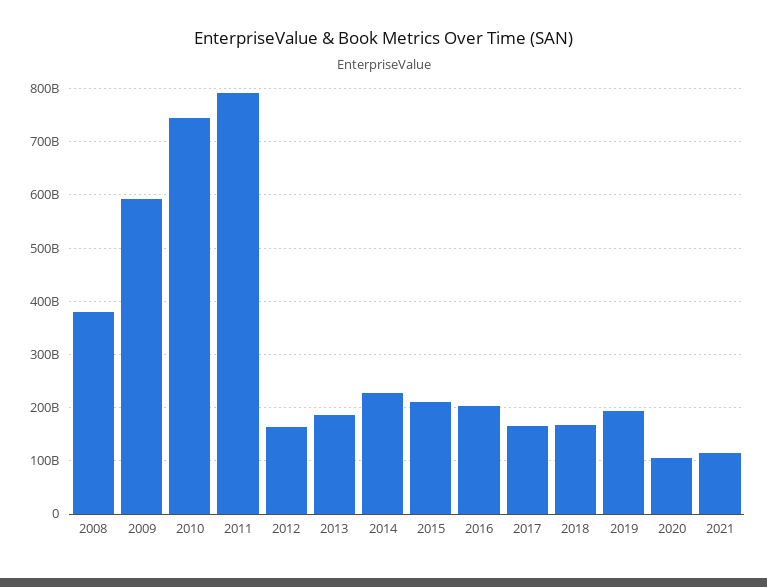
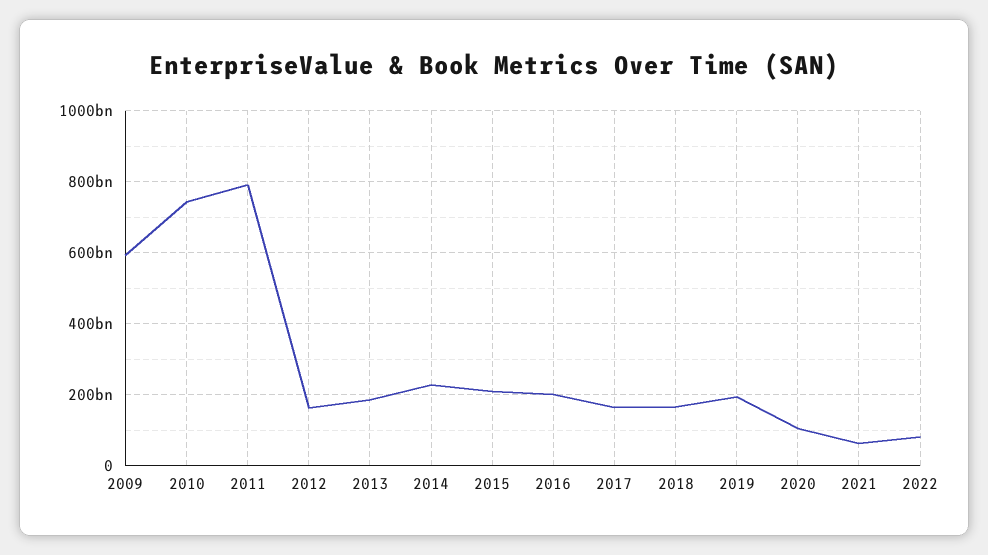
2008: 380000000000 -> none
2021: 120000000000 -> 60000000000
2022: none -> 80000000000

